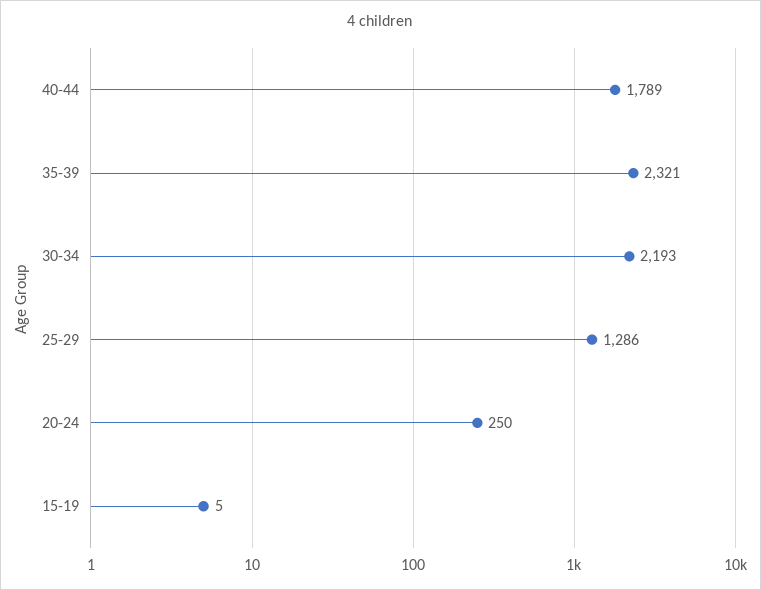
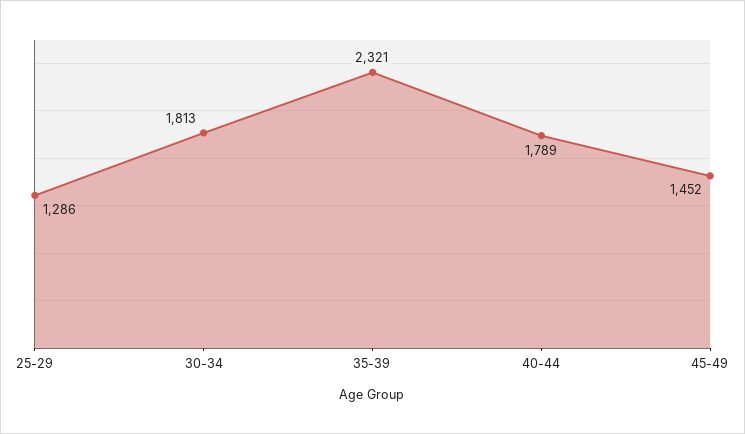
30-34: 2193 -> 1813
20-24: 250 -> none
15-19: 5 -> none
45-49: none -> 1452

